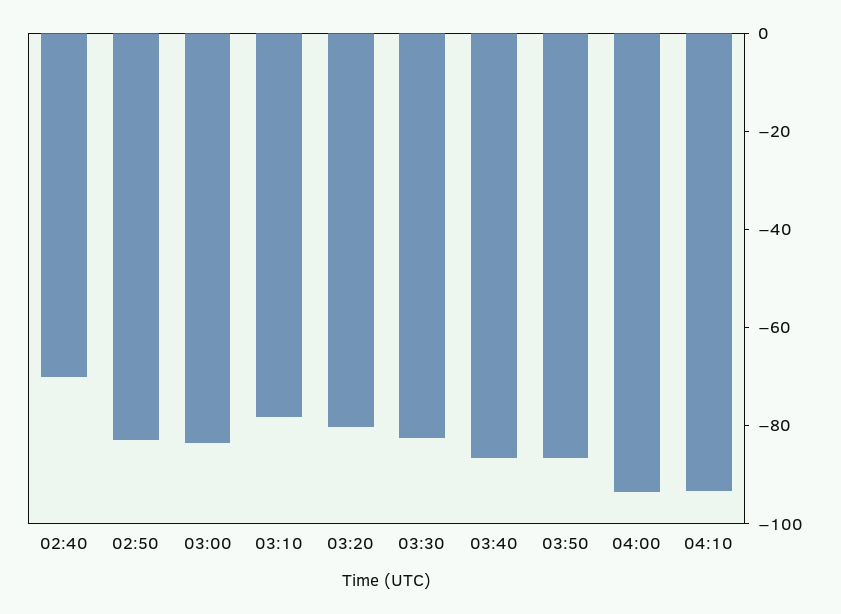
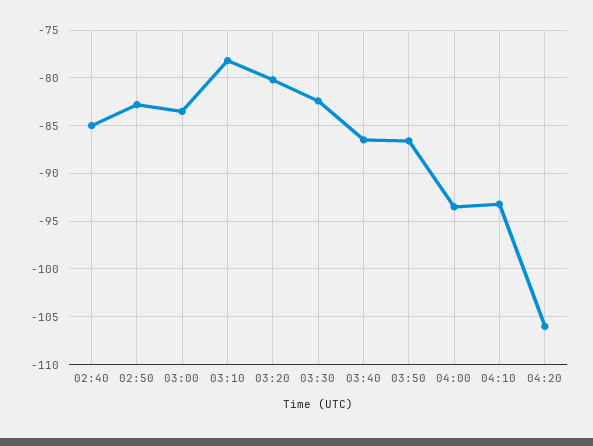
02:40: -70 -> -85
04:20: none -> -106

